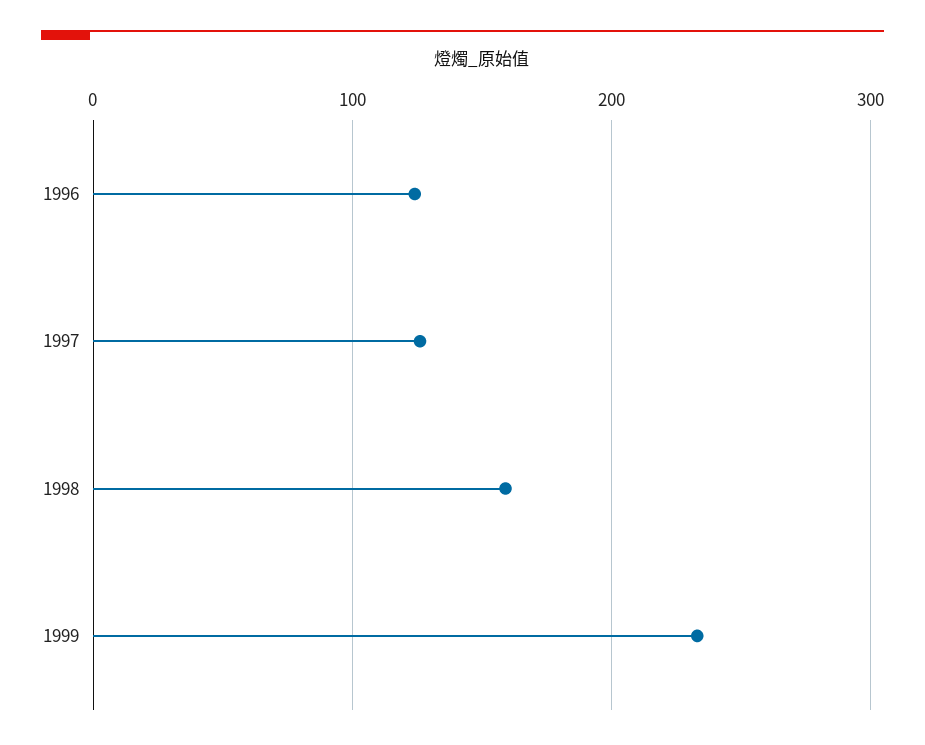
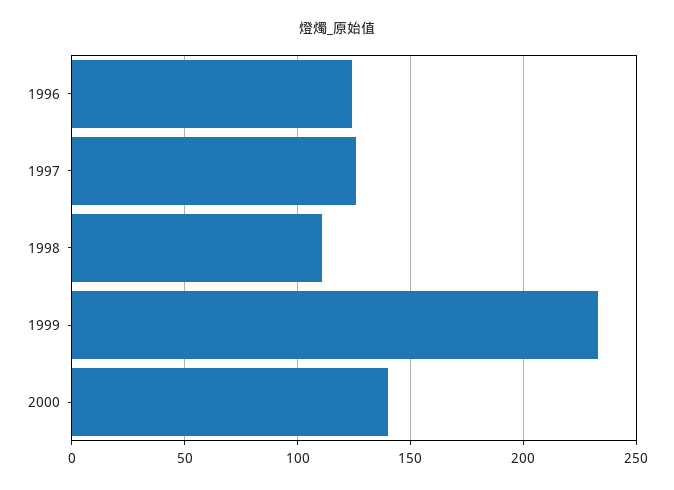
1998: 160 -> 110
2000: none -> 140

